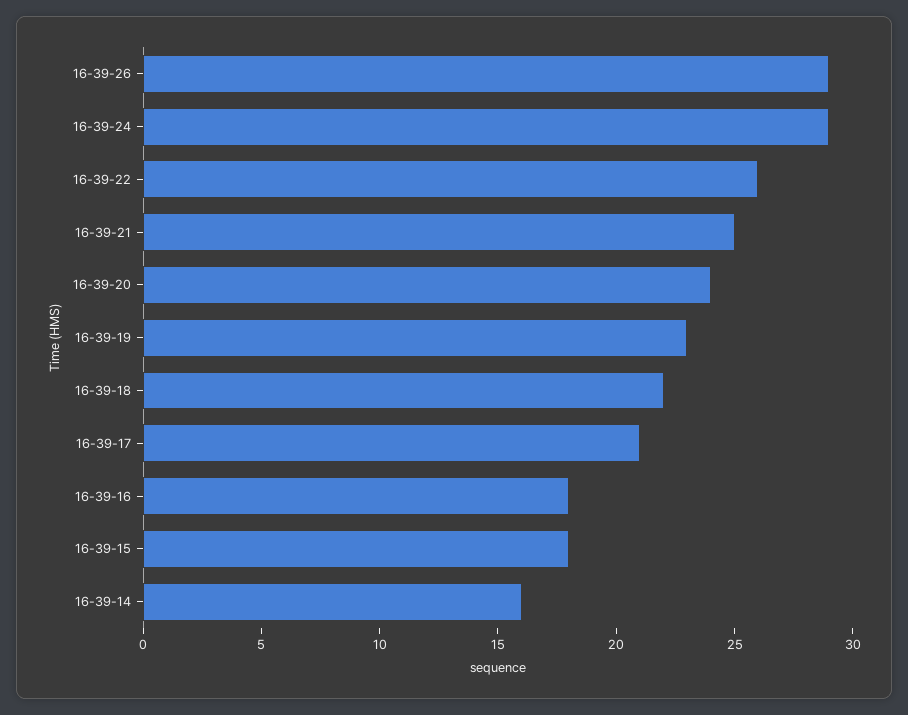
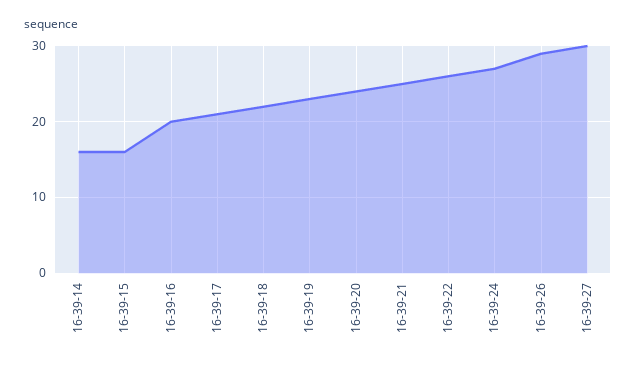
16-39-24: 29 -> 27
16-39-16: 18 -> 20
16-39-15: 18 -> 16
16-39-27: none -> 30

